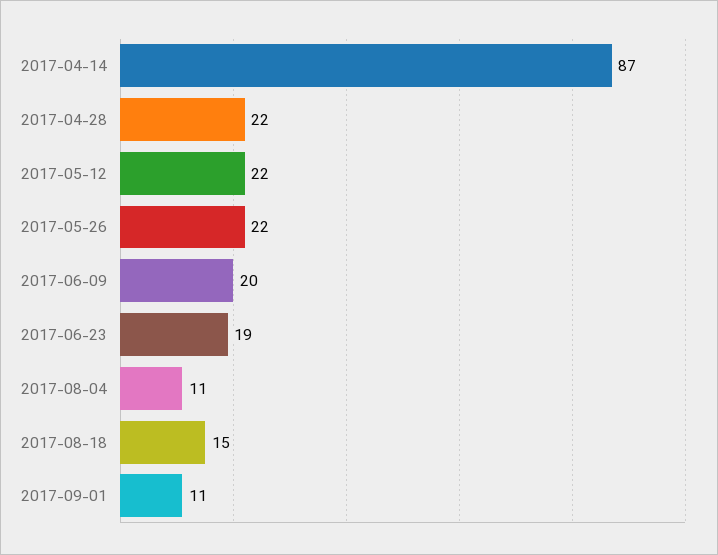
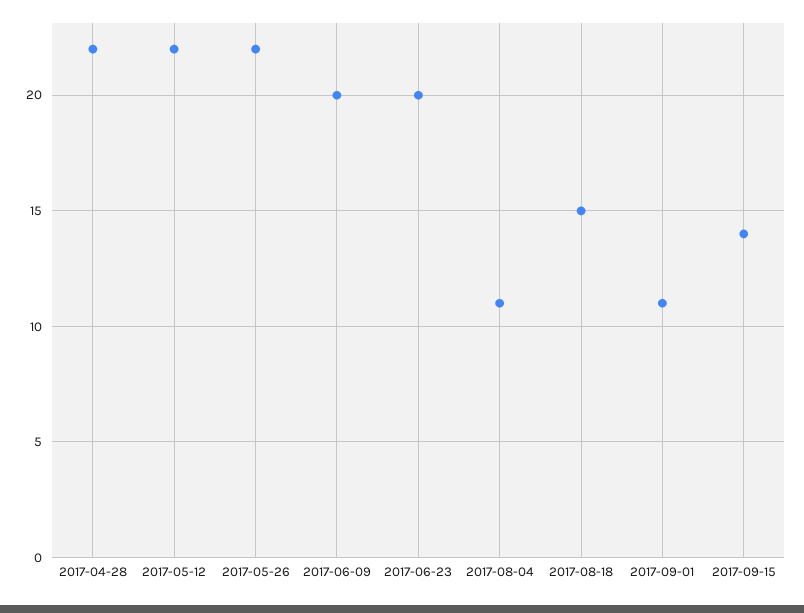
2017-04-14: 87 -> none
2017-06-23: 19 -> 20
2017-09-15: none -> 14

